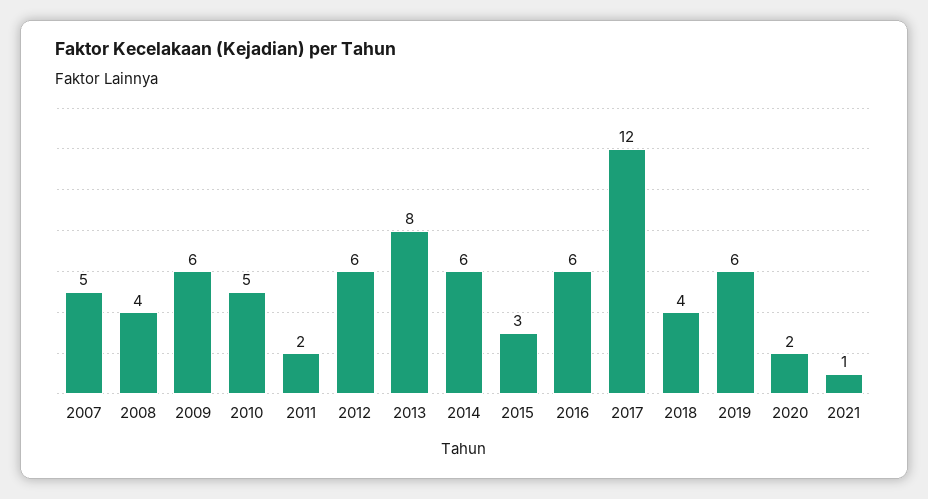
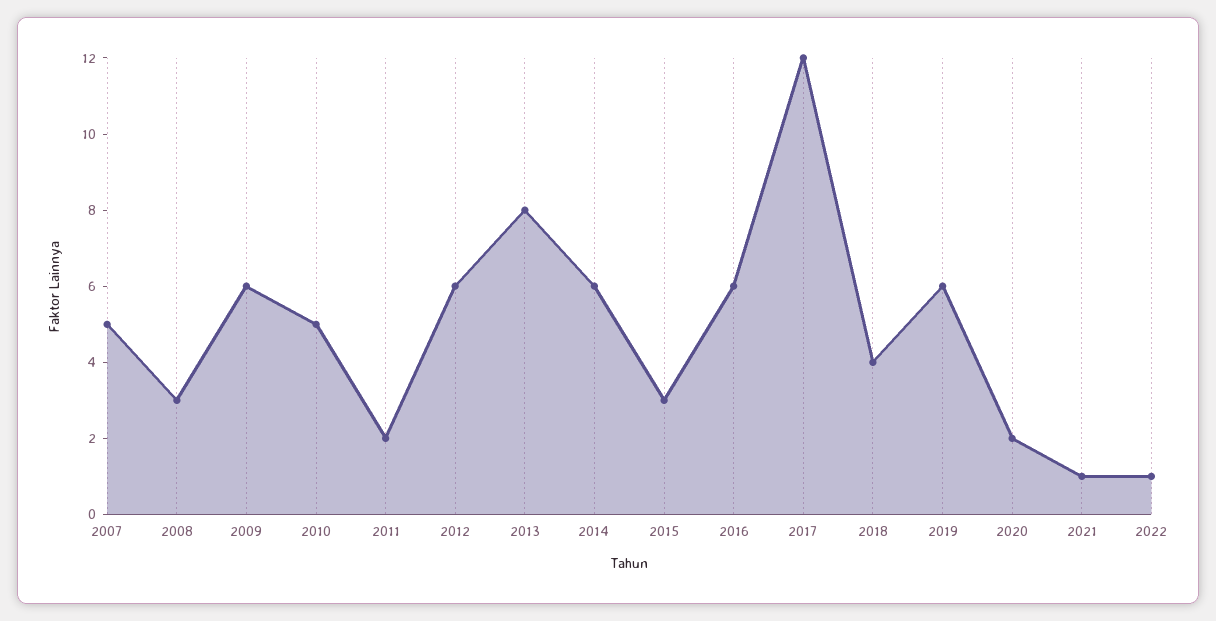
2008: 4 -> 3
2022: none -> 1

